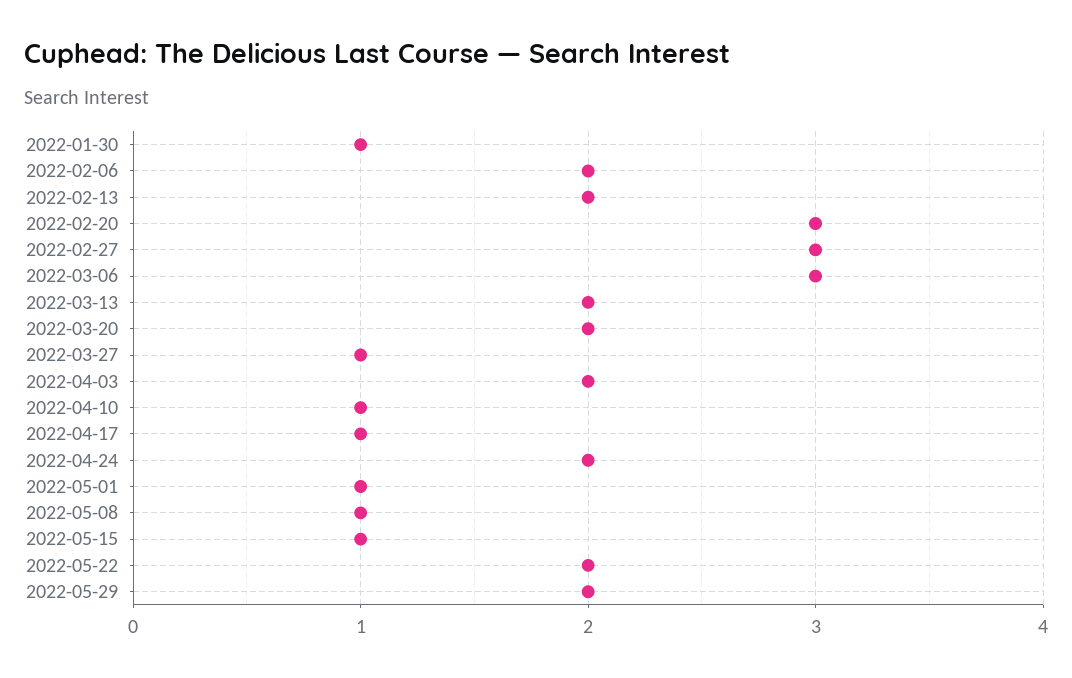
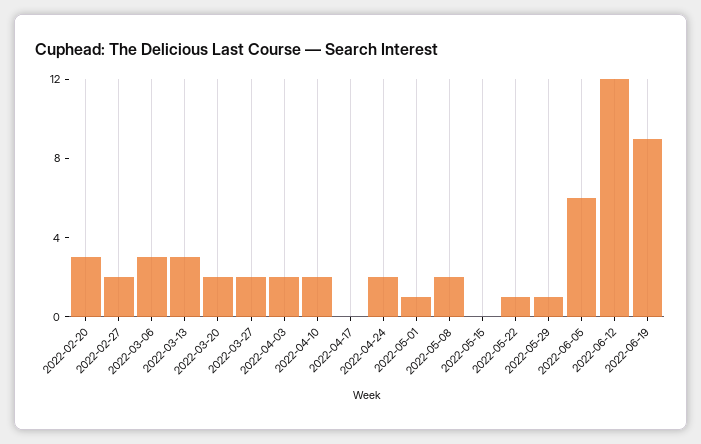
2022-01-30: 1 -> none
2022-02-06: 2 -> none
2022-02-13: 2 -> none
2022-02-27: 3 -> 2
2022-03-13: 2 -> 3
2022-03-27: 1 -> 2
2022-04-10: 1 -> 2
2022-04-17: 1 -> 0
2022-05-08: 1 -> 2
2022-05-15: 1 -> 0
2022-05-22: 2 -> 1
2022-05-29: 2 -> 1
2022-06-05: none -> 6
2022-06-12: none -> 12
2022-06-19: none -> 9

